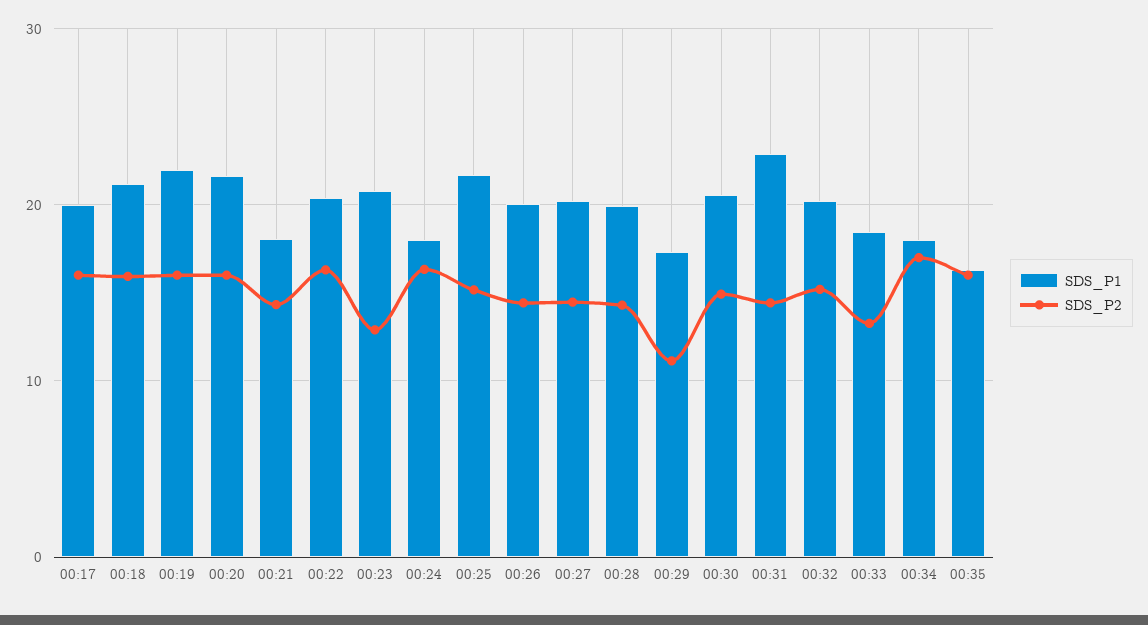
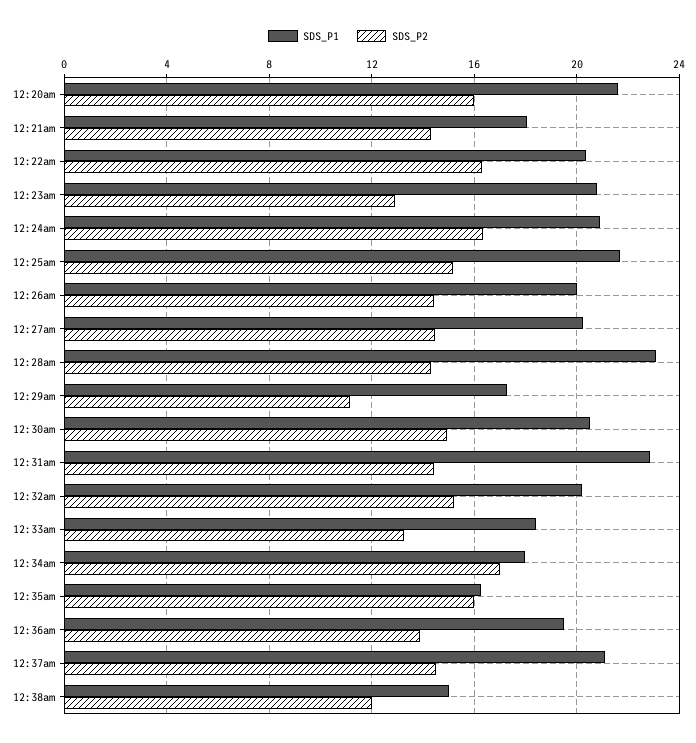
SDS_P1, 00:17: 20 -> none
SDS_P2, 00:17: 16 -> none
SDS_P1, 00:18: 21 -> none
SDS_P2, 00:18: 16 -> none
SDS_P1, 00:19: 22 -> none
SDS_P2, 00:19: 16 -> none
SDS_P1, 00:24: 18 -> 21
SDS_P1, 00:28: 20 -> 23
SDS_P1, 12:36am: none -> 19.5
SDS_P2, 12:36am: none -> 14
SDS_P1, 12:37am: none -> 21
SDS_P2, 12:37am: none -> 14.5
SDS_P1, 12:38am: none -> 15
SDS_P2, 12:38am: none -> 12

